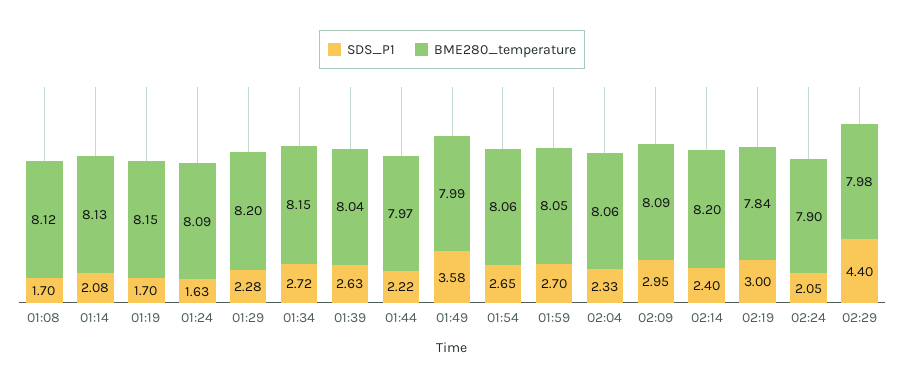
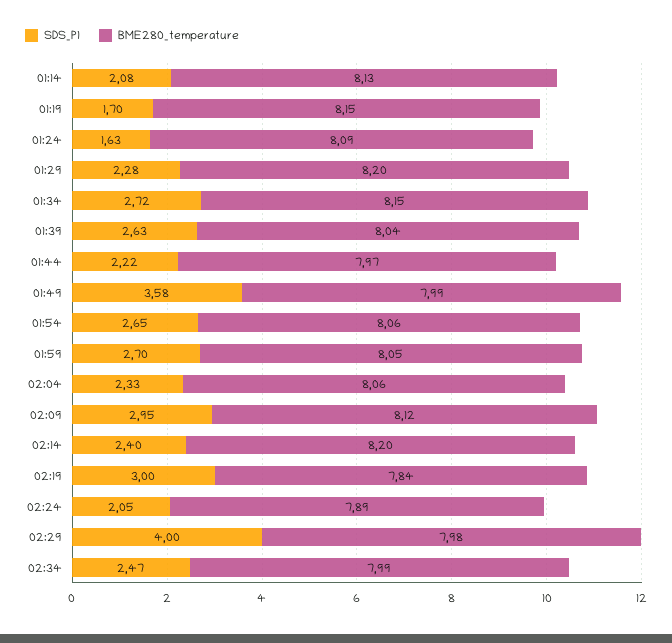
SDS_P1, 01:08: 1.7 -> none
BME280_temperature, 01:08: 8.12 -> none
BME280_temperature, 02:09: 8.09 -> 8.12
BME280_temperature, 02:24: 7.9 -> 7.89
SDS_P1, 02:29: 4.4 -> 4
SDS_P1, 02:34: none -> 2.47
BME280_temperature, 02:34: none -> 7.99

